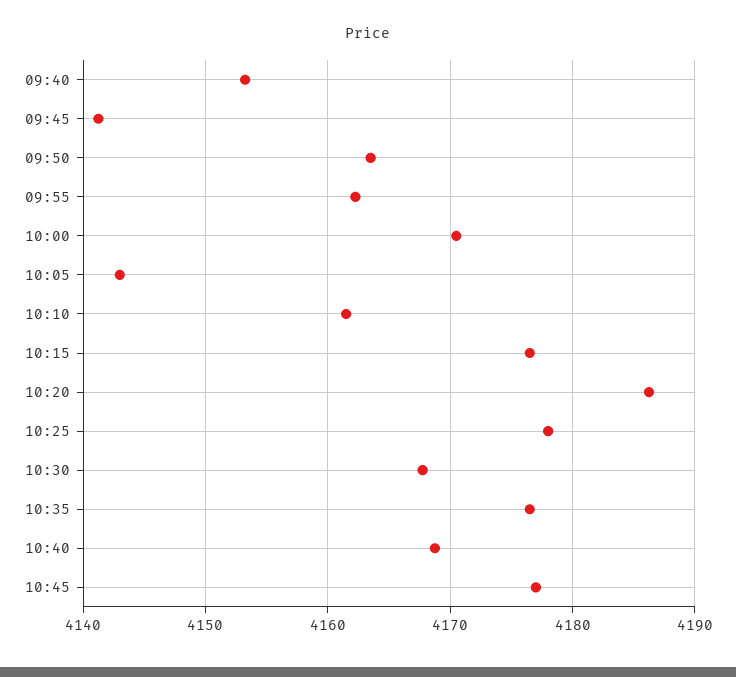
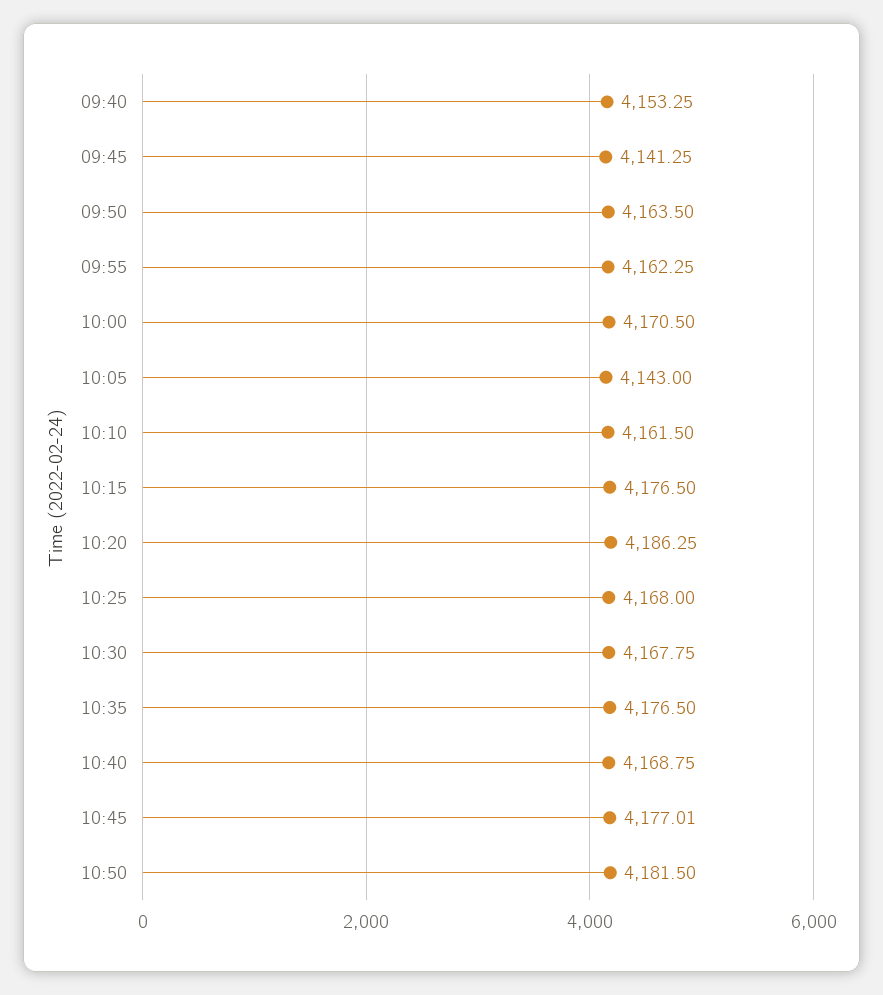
10:25: 4178 -> 4168
10:50: none -> 4181.5

